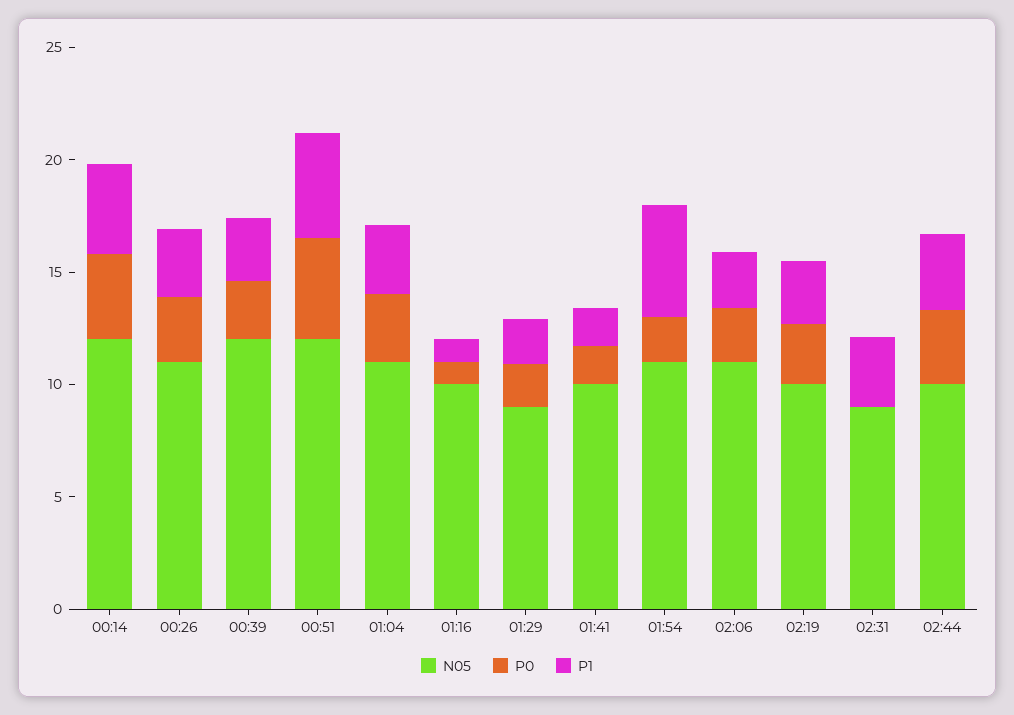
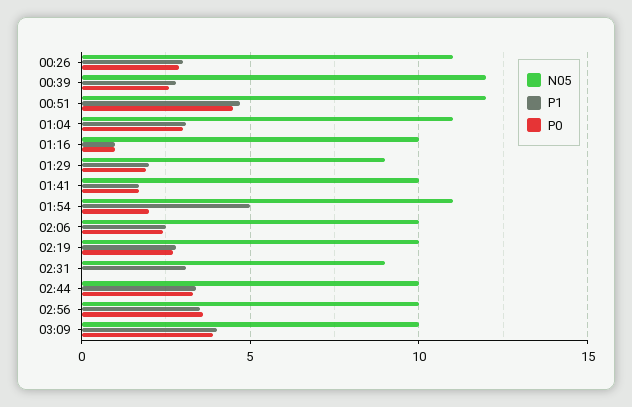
N05, 00:14: 12 -> none
P0, 00:14: 4 -> none
P1, 00:14: 4 -> none
N05, 02:06: 11 -> 10
N05, 02:56: none -> 10
P1, 02:56: none -> 3.5
P0, 02:56: none -> 3.5
N05, 03:09: none -> 10
P1, 03:09: none -> 4
P0, 03:09: none -> 4

